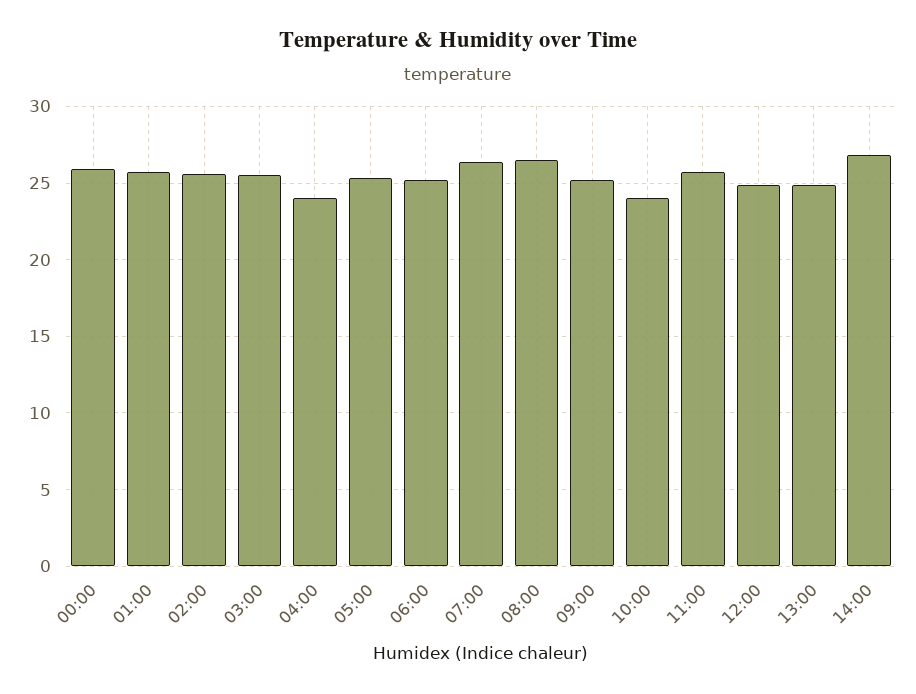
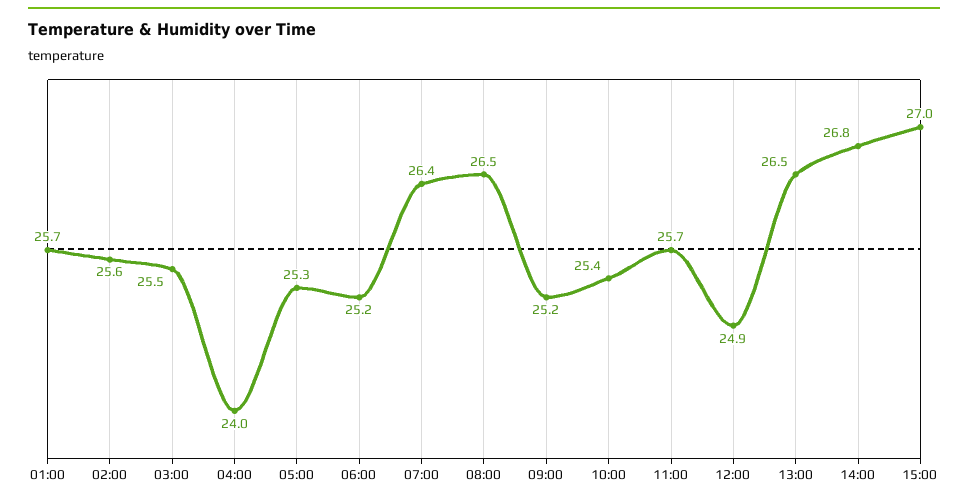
00:00: 26 -> none
10:00: 24 -> 25.4
13:00: 25 -> 26.5
15:00: none -> 27

